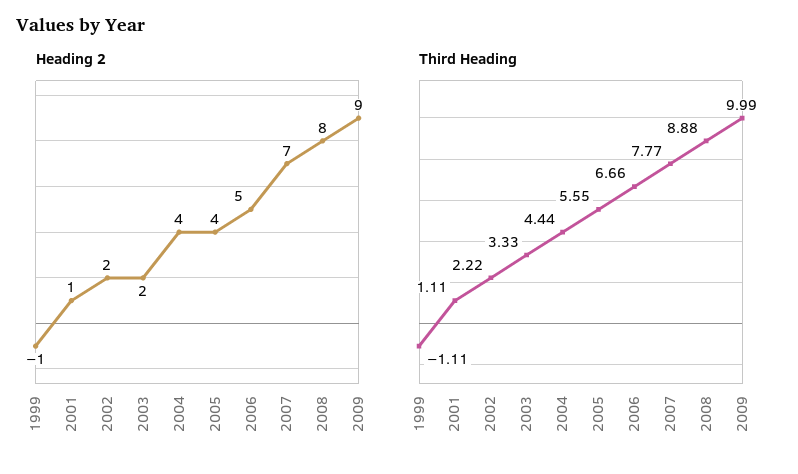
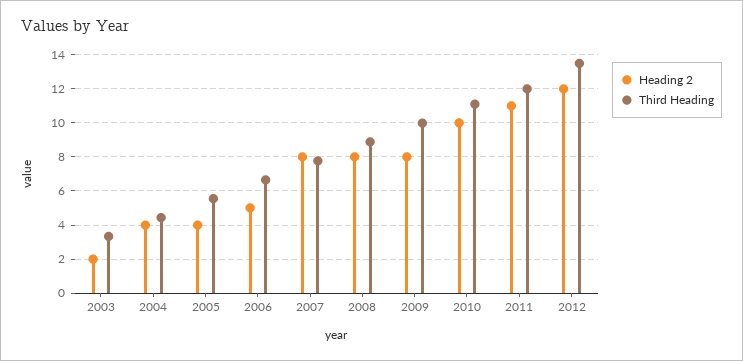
Heading 2, 1999: -1 -> none
Heading 2, 2001: 1 -> none
Heading 2, 2002: 2 -> none
Heading 2, 2007: 7 -> 8
Heading 2, 2009: 9 -> 8
Third Heading, 1999: -1.11 -> none
Third Heading, 2001: 1.11 -> none
Third Heading, 2002: 2.22 -> none
Heading 2, 2010: none -> 10
Third Heading, 2010: none -> 11
Heading 2, 2011: none -> 11
Third Heading, 2011: none -> 12
Heading 2, 2012: none -> 12
Third Heading, 2012: none -> 13.5

